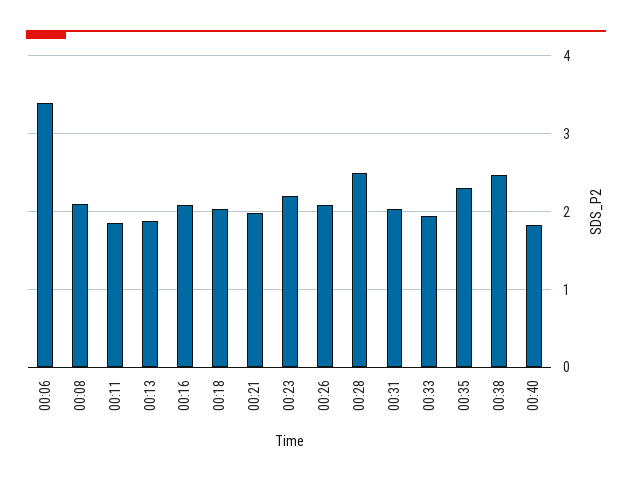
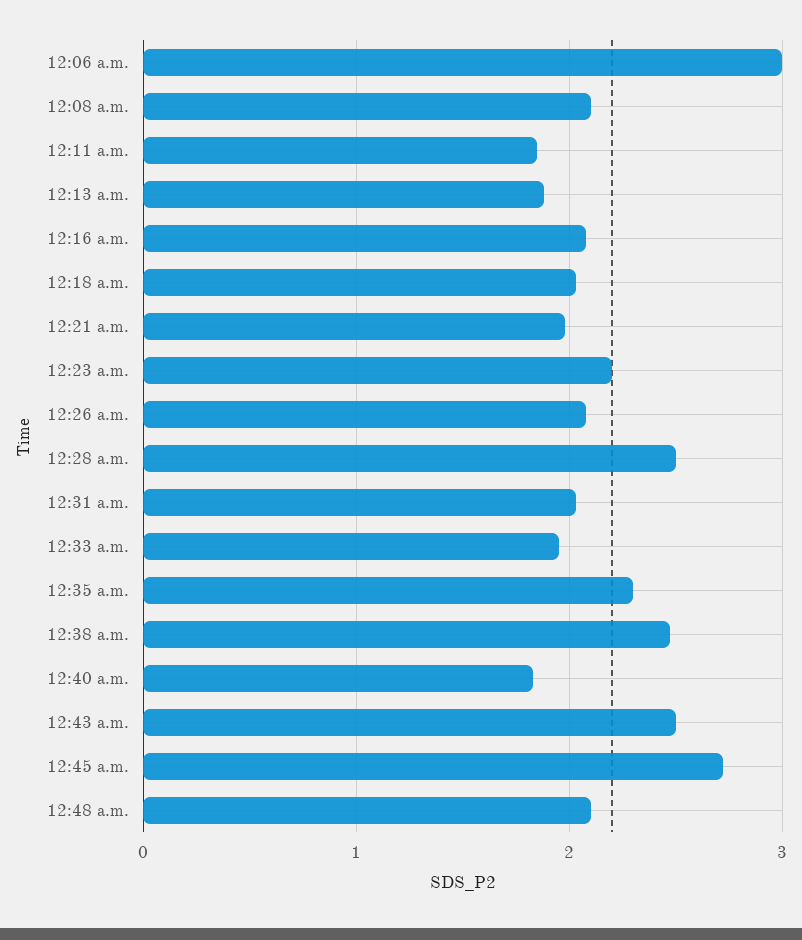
00:06: 3.4 -> 3
12:43 a.m.: none -> 2.5
12:45 a.m.: none -> 2.7
12:48 a.m.: none -> 2.1

